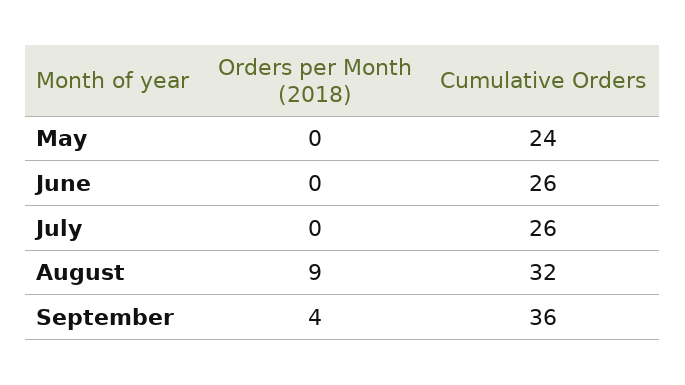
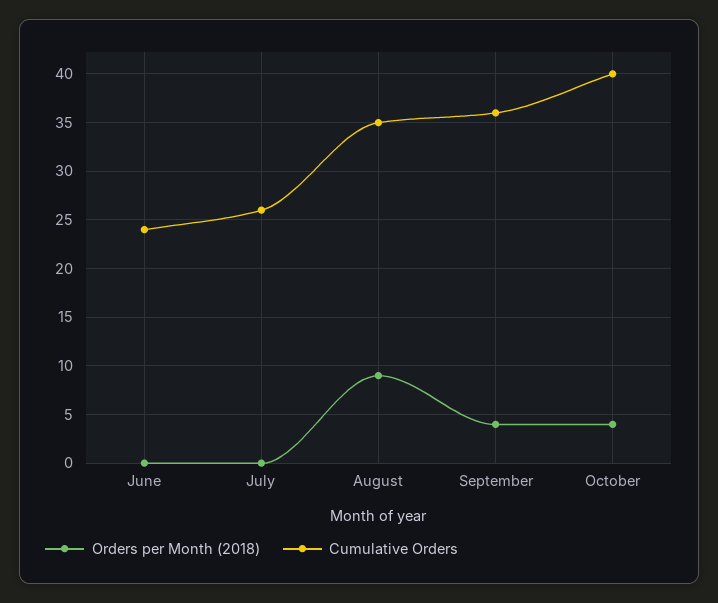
Orders per Month (2018), May: 0 -> none
Cumulative Orders, May: 24 -> none
Cumulative Orders, June: 26 -> 24
Cumulative Orders, August: 32 -> 35
Orders per Month (2018), October: none -> 4
Cumulative Orders, October: none -> 40

